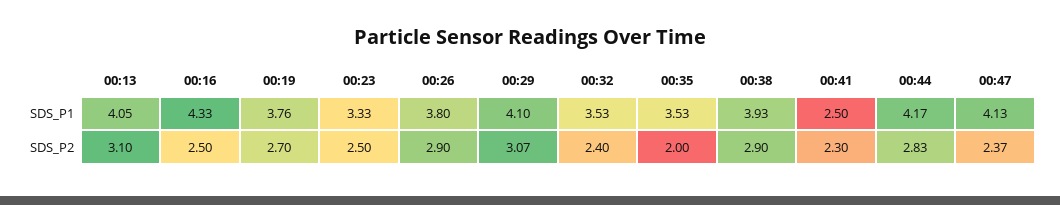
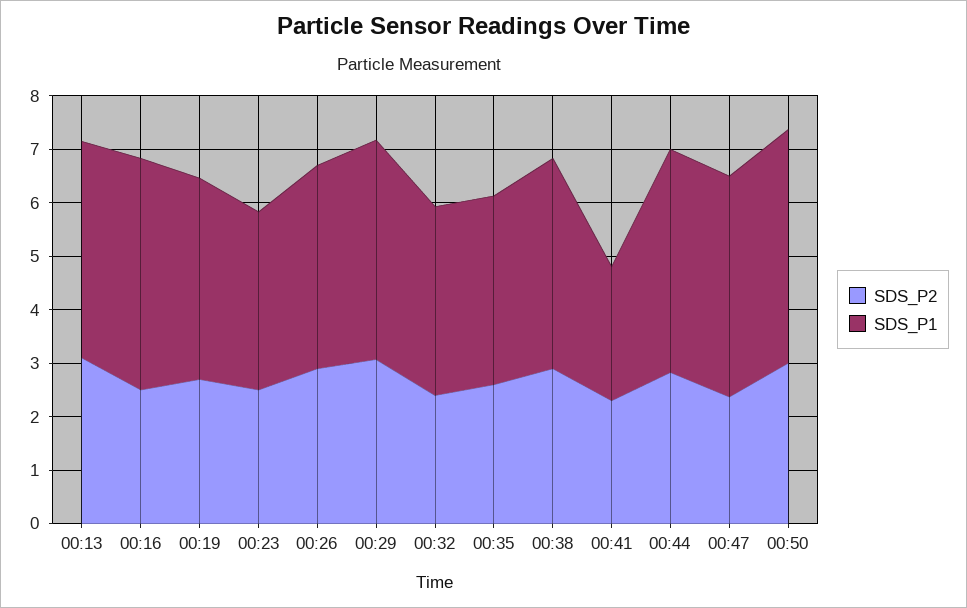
SDS_P2, 00:35: 2 -> 2.6
SDS_P2, 00:50: none -> 3
SDS_P1, 00:50: none -> 4.4

